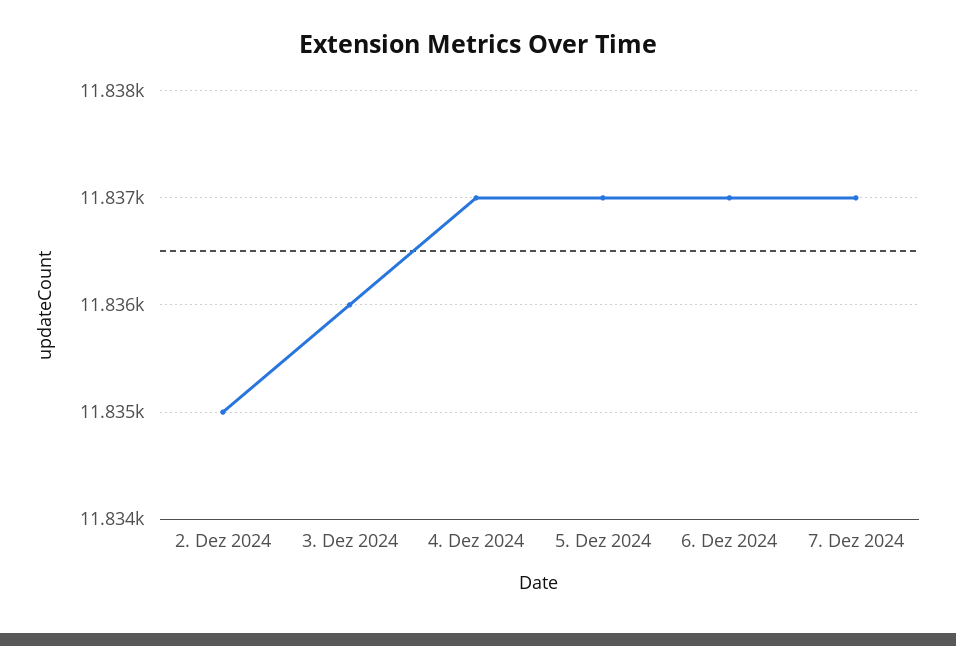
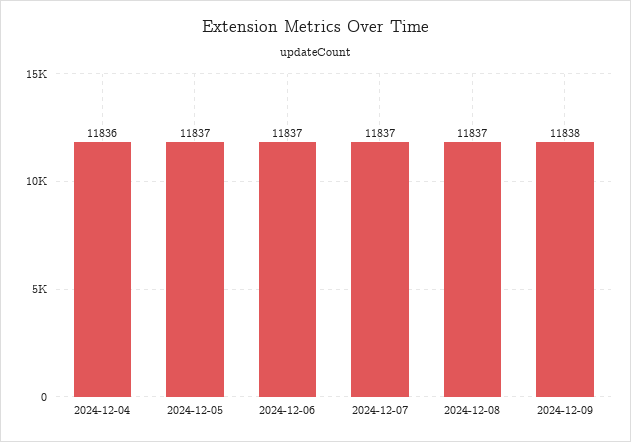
2. Dez 2024: 11835 -> none
3. Dez 2024: 11836 -> none
4. Dez 2024: 11837 -> 11836
2024-12-08: none -> 11837
2024-12-09: none -> 11838

